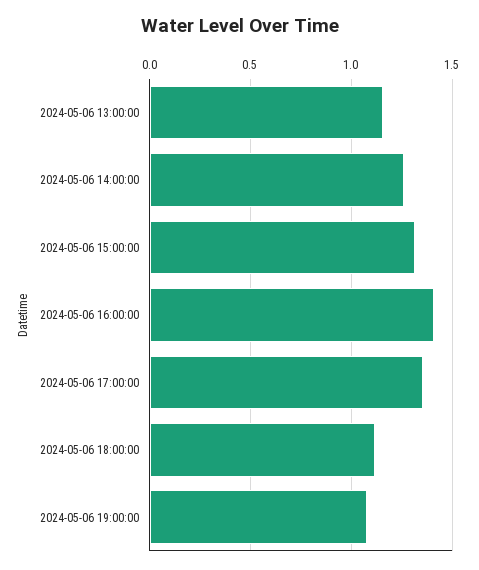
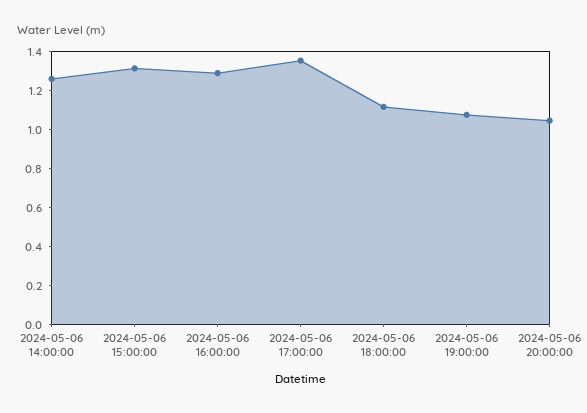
2024-05-06 13:00:00: 1.15 -> none
2024-05-06 16:00:00: 1.4 -> 1.3
2024-05-06 20:00:00: none -> 1.05

